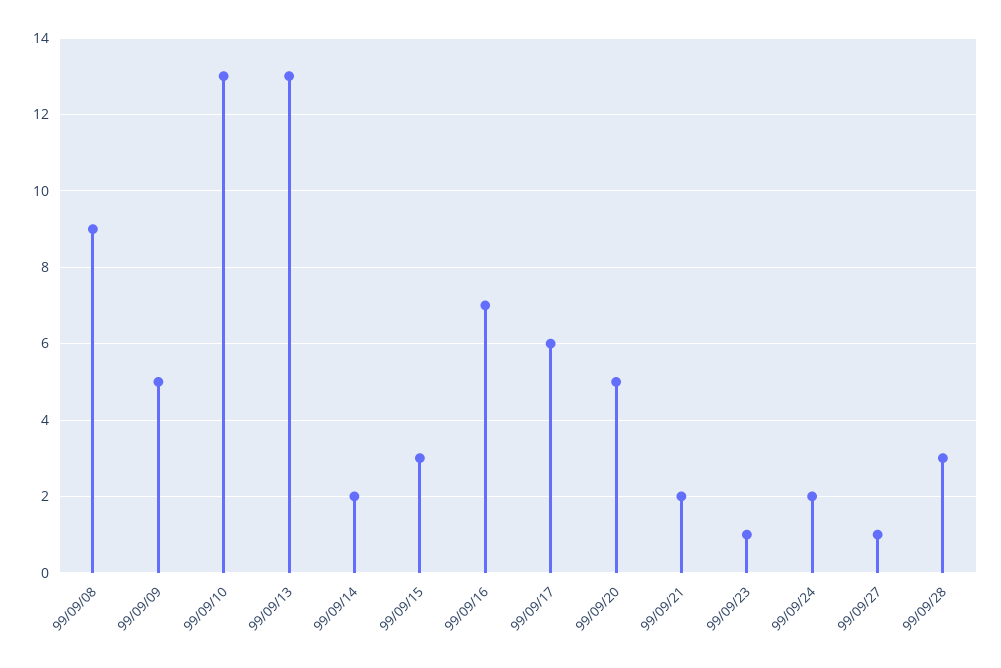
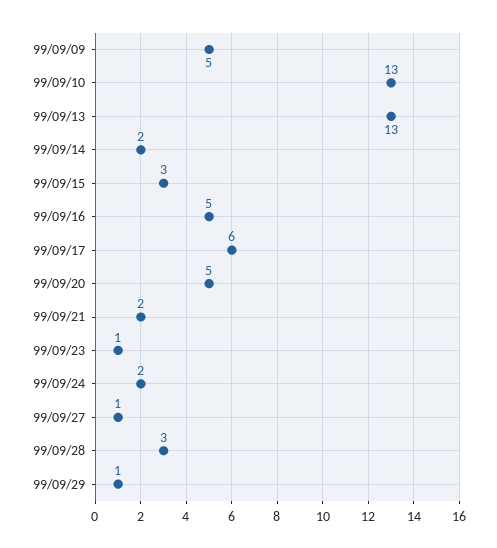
99/09/08: 9 -> none
99/09/16: 7 -> 5
99/09/29: none -> 1

